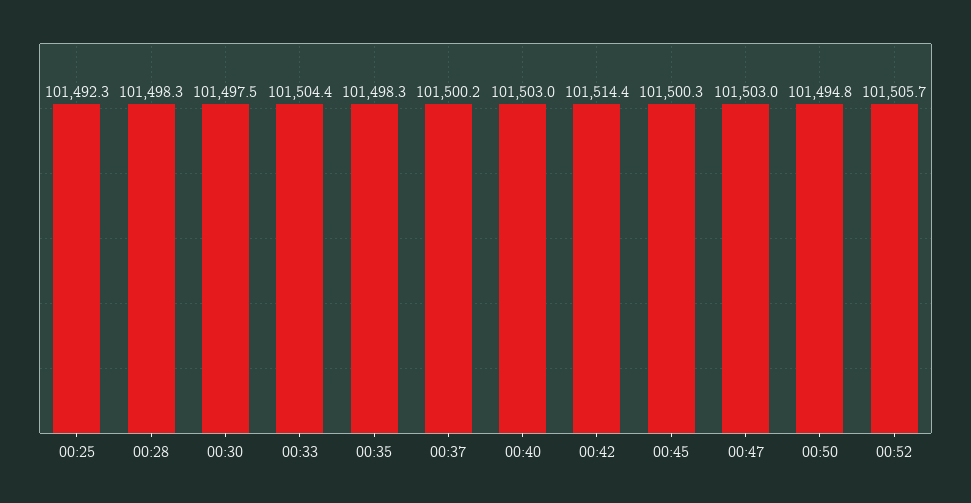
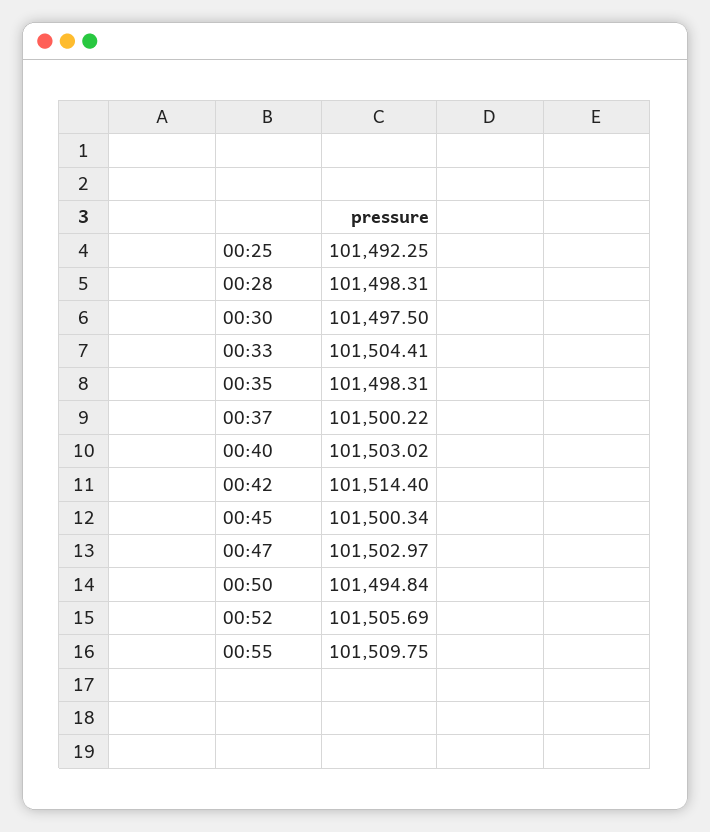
00:55: none -> 101509.75

